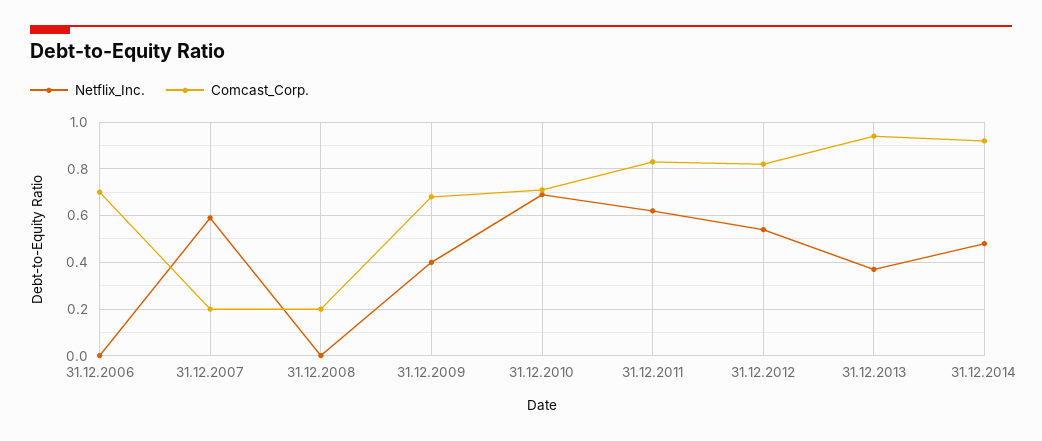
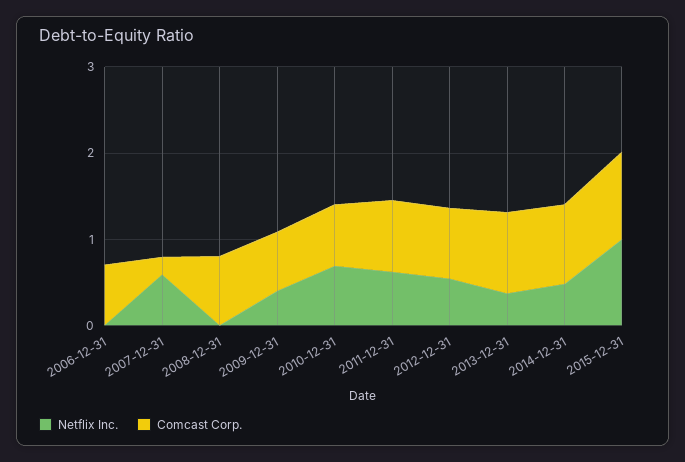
Comcast_Corp., 31.12.2008: 0.2 -> 0.8
Netflix_Inc., 2015-12-31: none -> 1
Comcast_Corp., 2015-12-31: none -> 1

